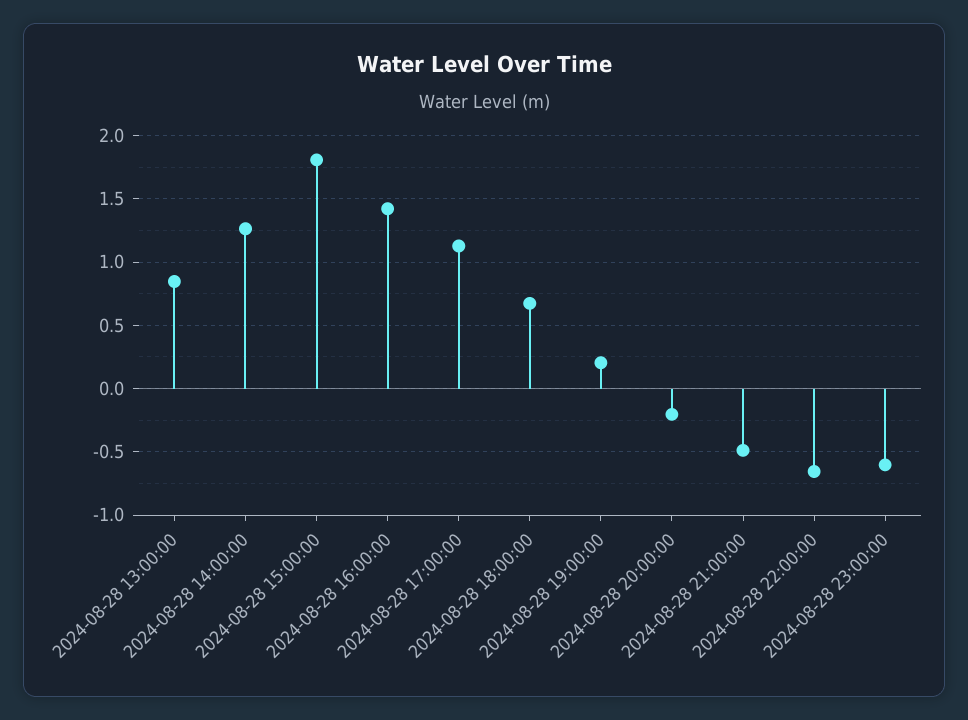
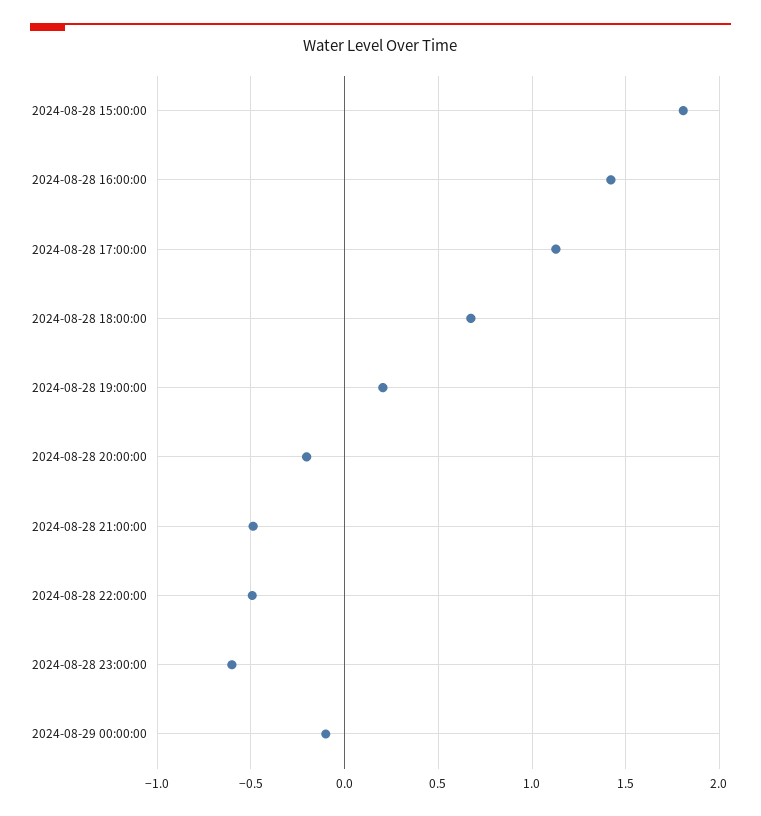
2024-08-28 13:00:00: 0.85 -> none
2024-08-28 14:00:00: 1.25 -> none
2024-08-28 22:00:00: -0.65 -> -0.5
2024-08-29 00:00:00: none -> -0.1

